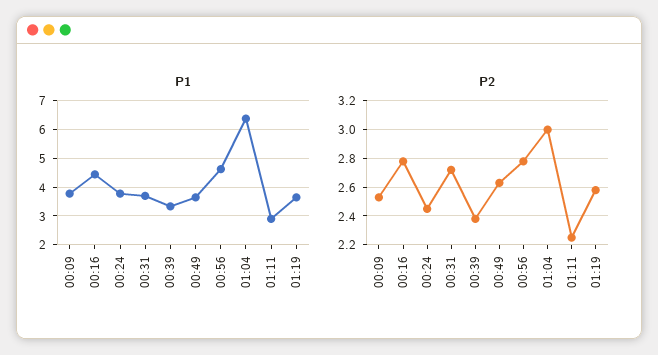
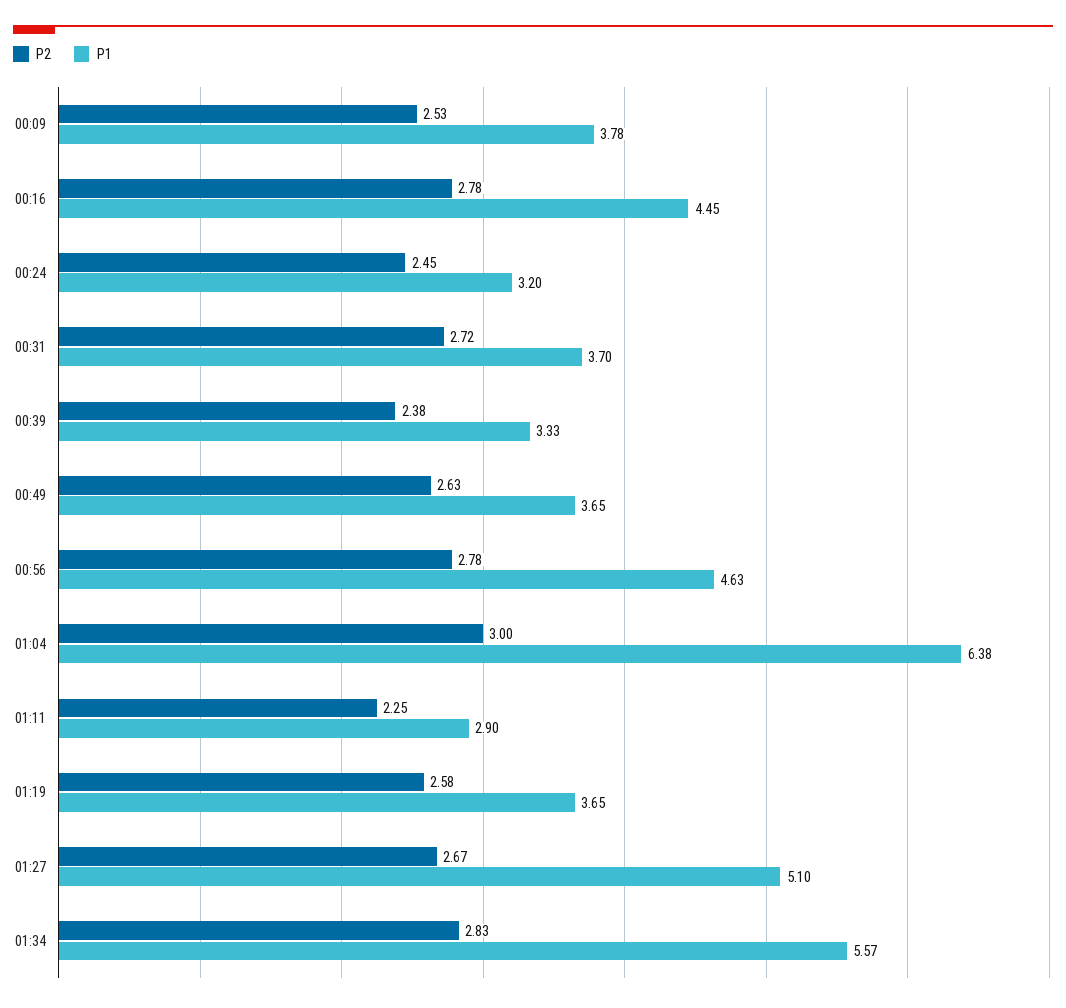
P1, 00:24: 3.75 -> 3.2
P2, 01:27: none -> 2.67
P1, 01:27: none -> 5.1
P2, 01:34: none -> 2.83
P1, 01:34: none -> 5.57

